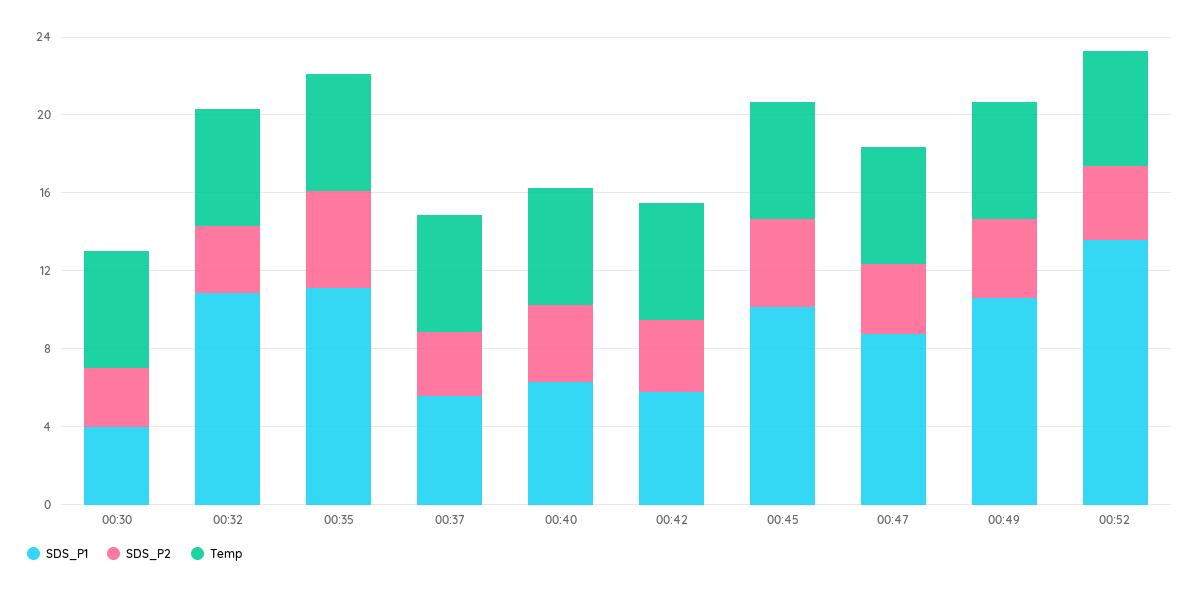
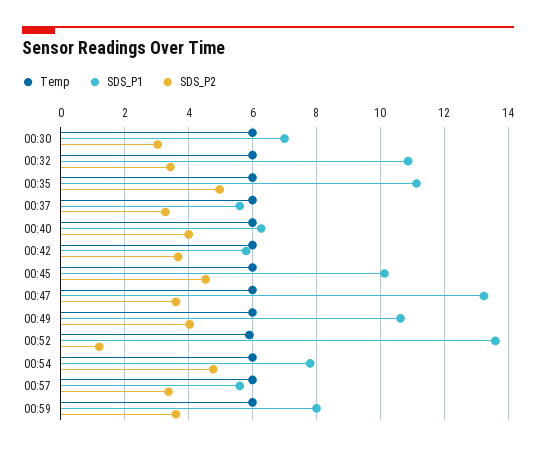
SDS_P1, 00:30: 4 -> 7
SDS_P1, 00:47: 9 -> 13.2
SDS_P2, 00:52: 4 -> 1.2
Temp, 00:54: none -> 6
SDS_P1, 00:54: none -> 7.8
SDS_P2, 00:54: none -> 4.8
Temp, 00:57: none -> 6
SDS_P1, 00:57: none -> 5.6
SDS_P2, 00:57: none -> 3.4
Temp, 00:59: none -> 6
SDS_P1, 00:59: none -> 8
SDS_P2, 00:59: none -> 3.6

